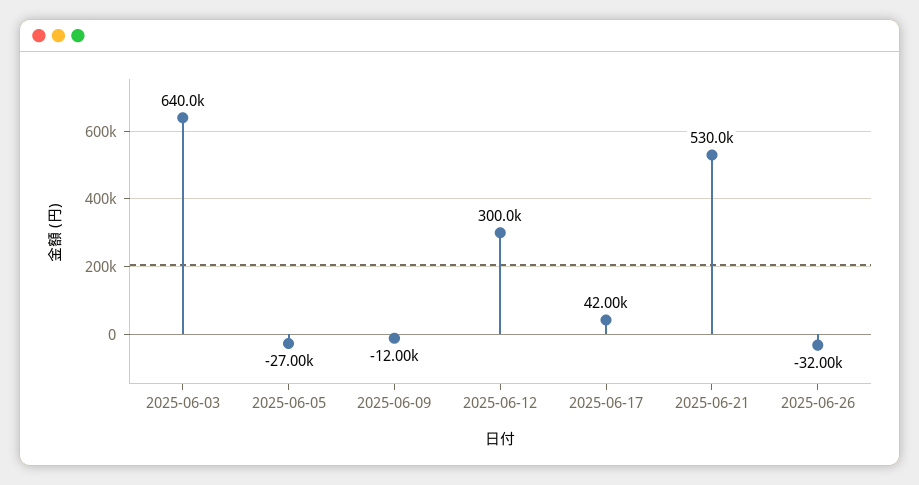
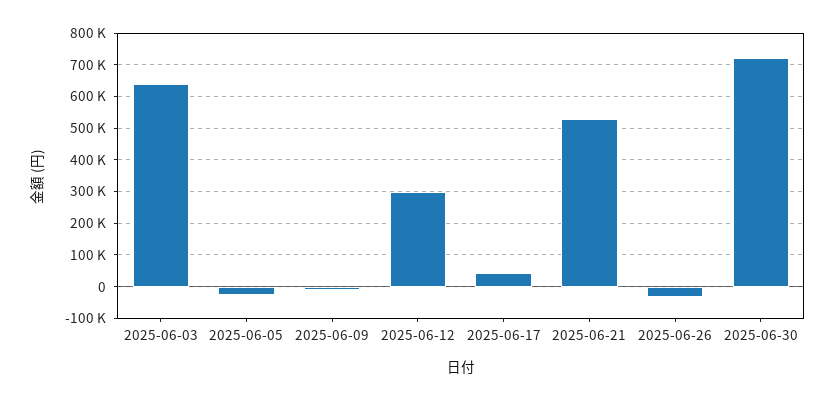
2025-06-30: none -> 720000

